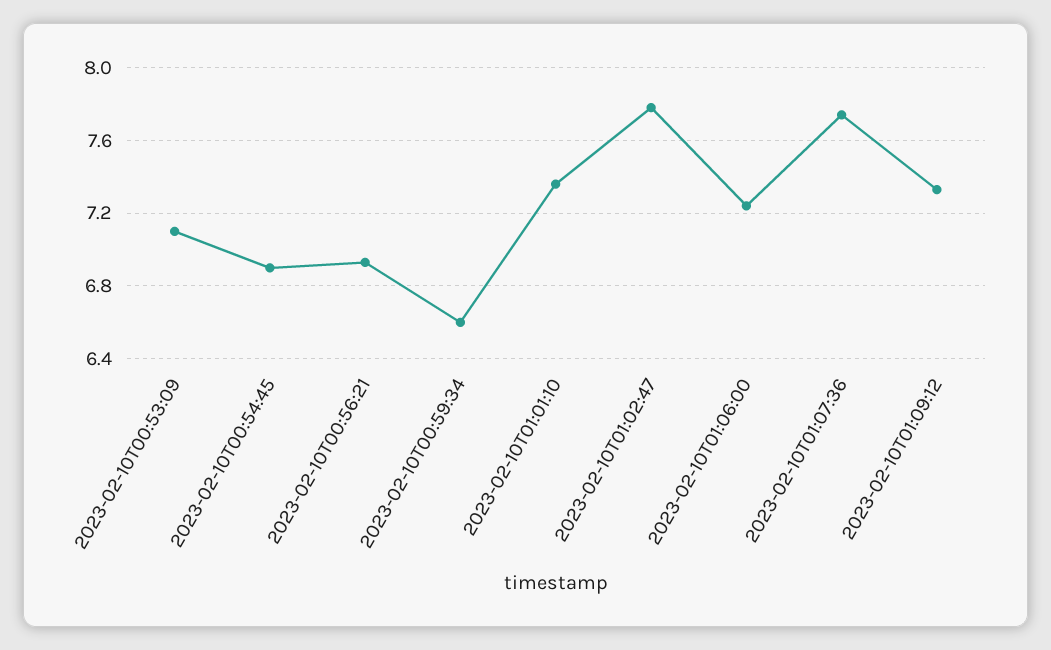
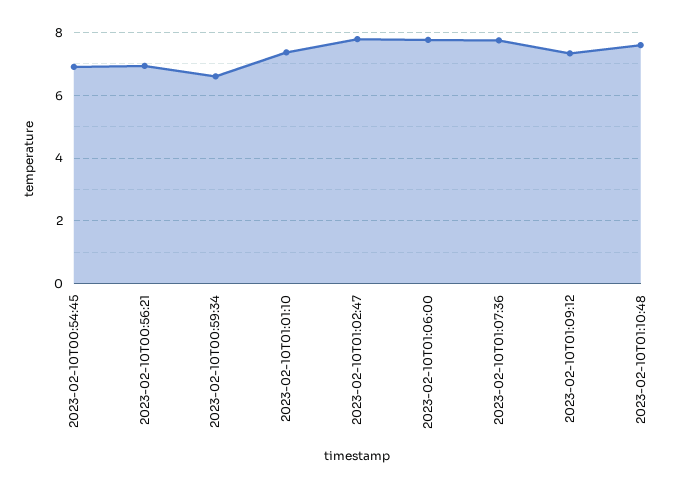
2023-02-10T00:53:09: 7.1 -> none
2023-02-10T01:06:00: 7.25 -> 7.8
2023-02-10T01:10:48: none -> 7.6

